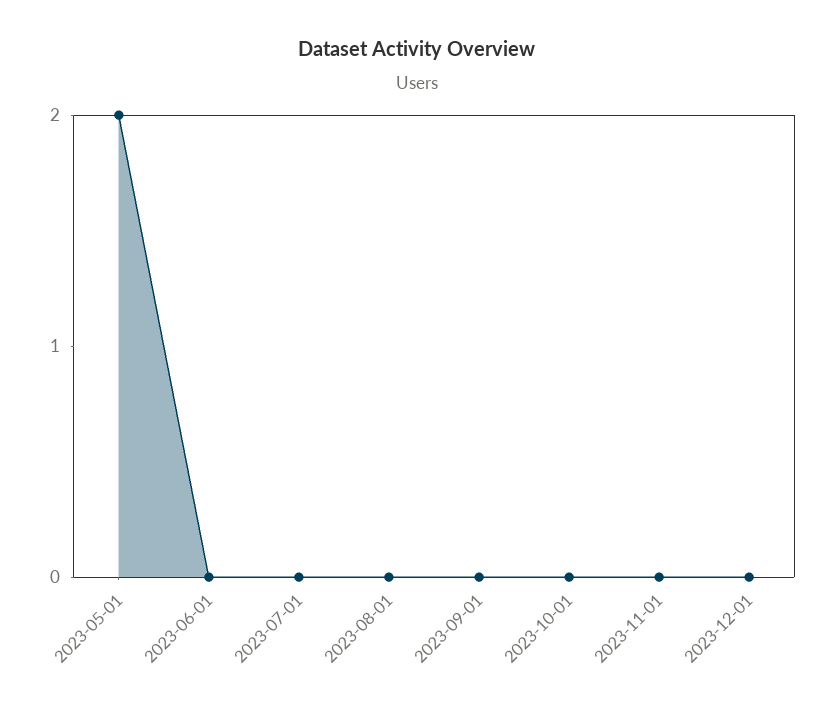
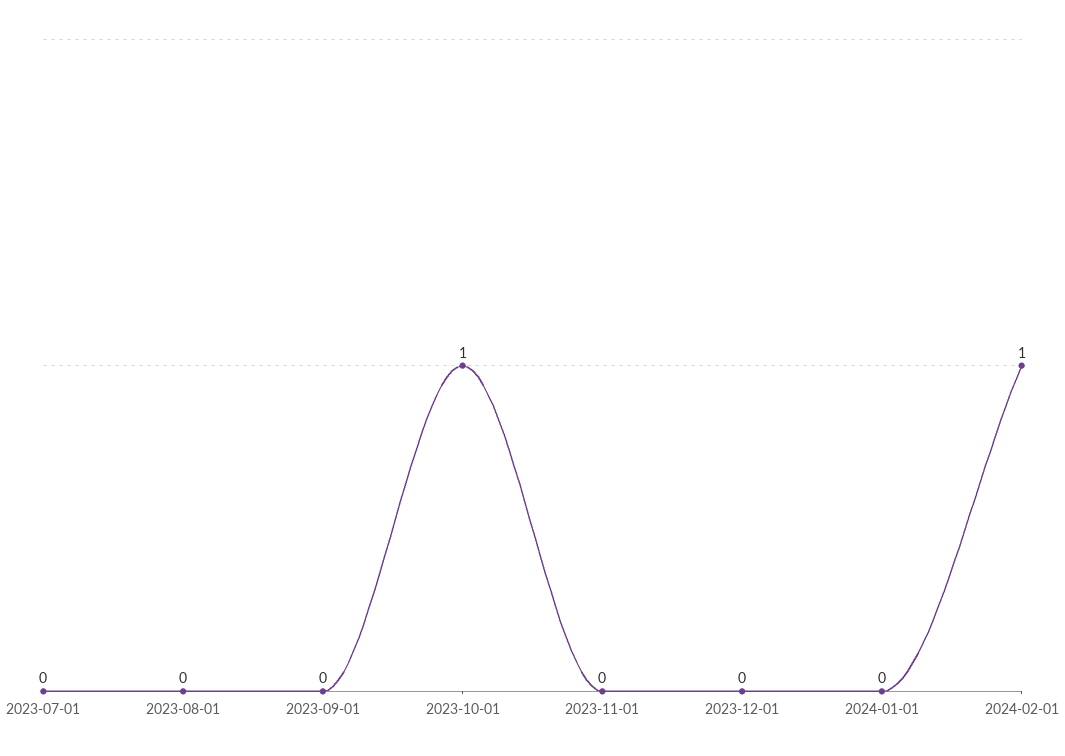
2023-05-01: 2 -> none
2023-06-01: 0 -> none
2023-10-01: 0 -> 1
2024-01-01: none -> 0
2024-02-01: none -> 1

